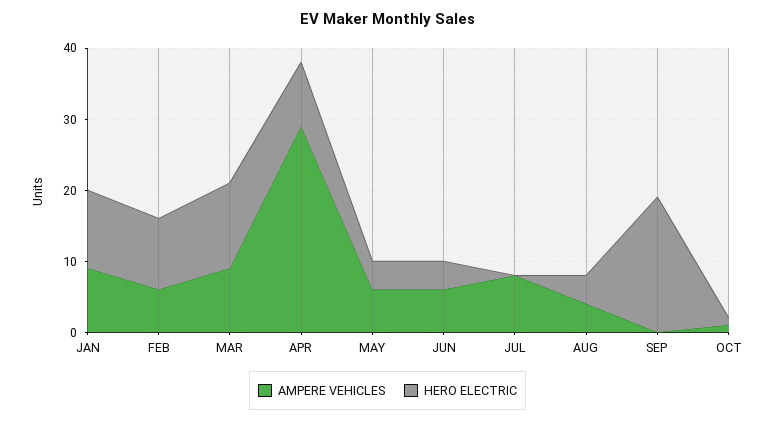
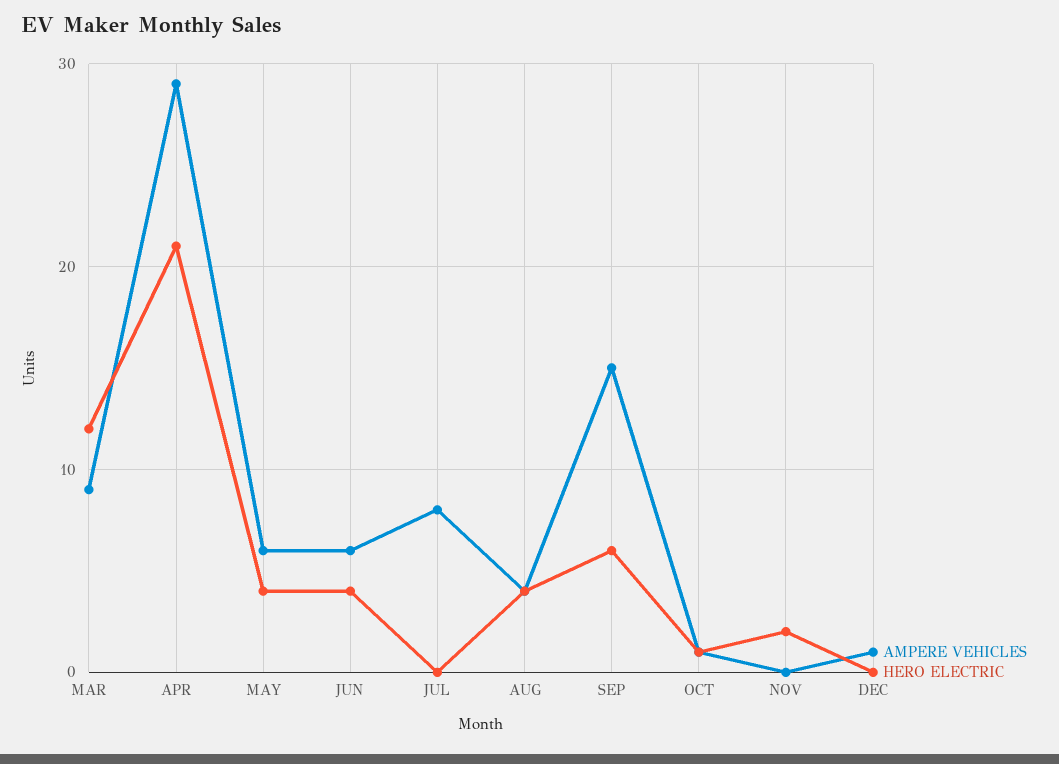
AMPERE VEHICLES, JAN: 10 -> none
HERO ELECTRIC, JAN: 10 -> none
AMPERE VEHICLES, FEB: 5 -> none
HERO ELECTRIC, FEB: 10 -> none
HERO ELECTRIC, APR: 10 -> 21
AMPERE VEHICLES, SEP: 0 -> 15
HERO ELECTRIC, SEP: 20 -> 6
AMPERE VEHICLES, NOV: none -> 0
HERO ELECTRIC, NOV: none -> 2
AMPERE VEHICLES, DEC: none -> 1
HERO ELECTRIC, DEC: none -> 0

